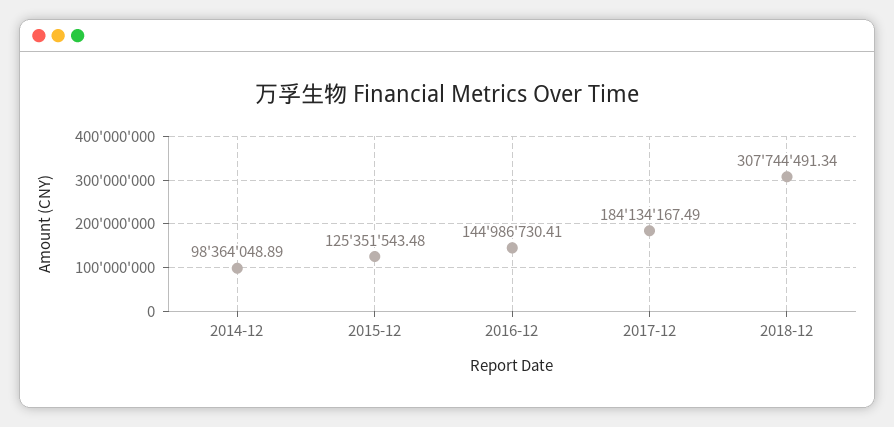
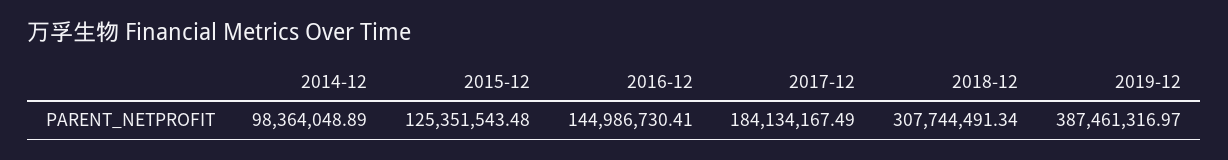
2019-12: none -> 387461316.97

